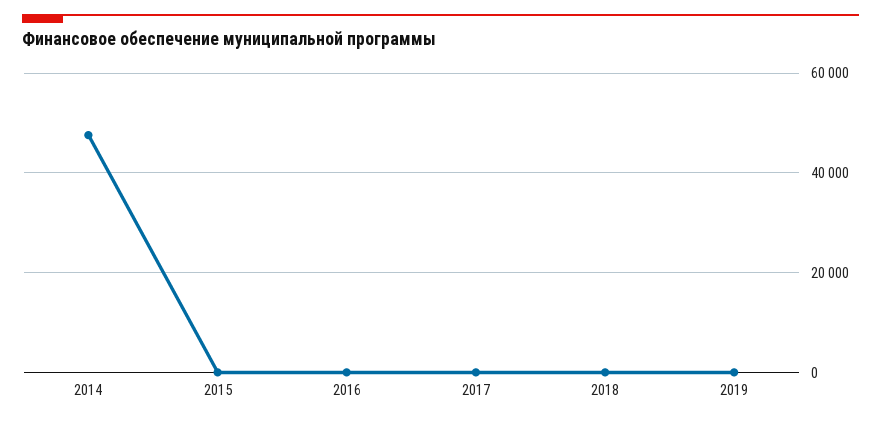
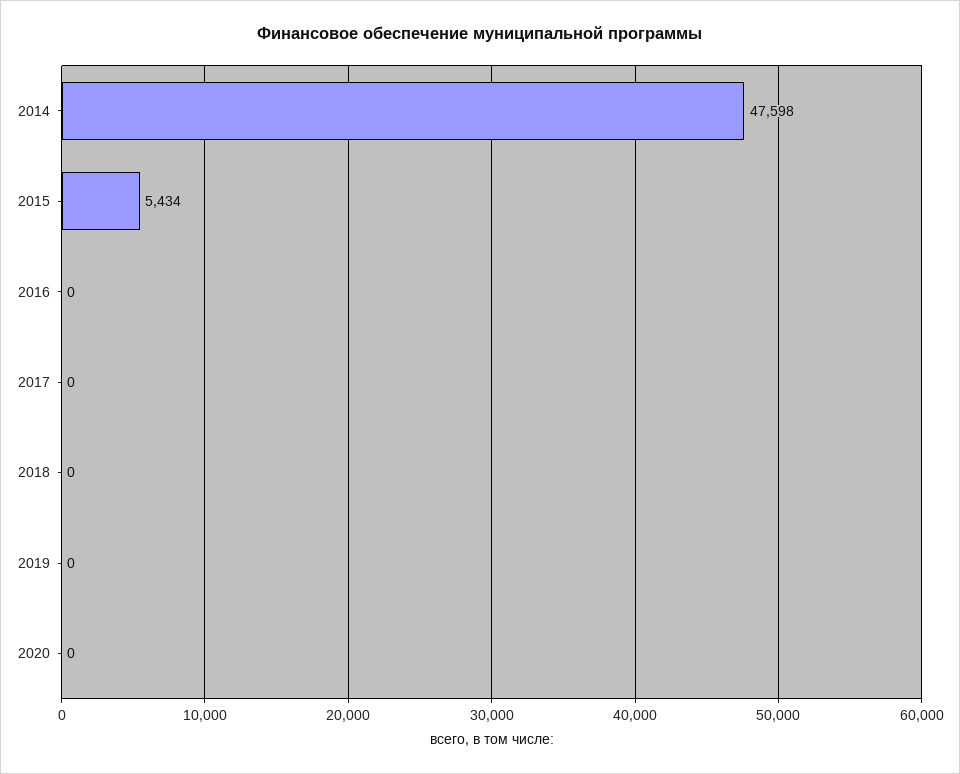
2015: 0 -> 5434
2020: none -> 0

